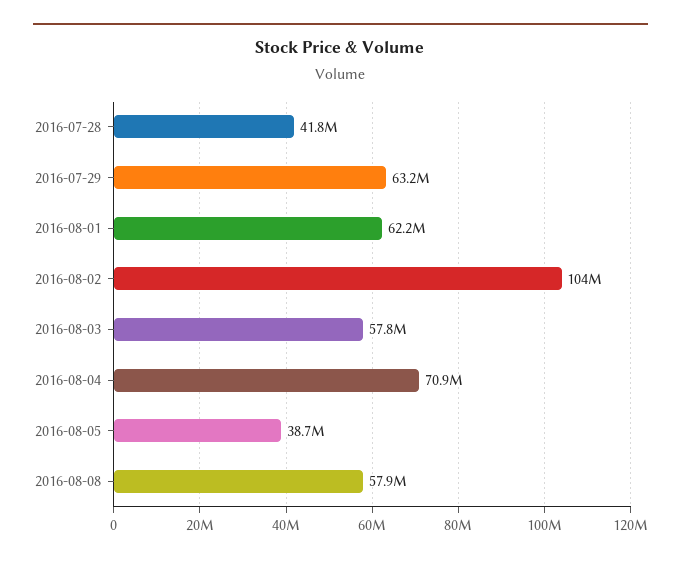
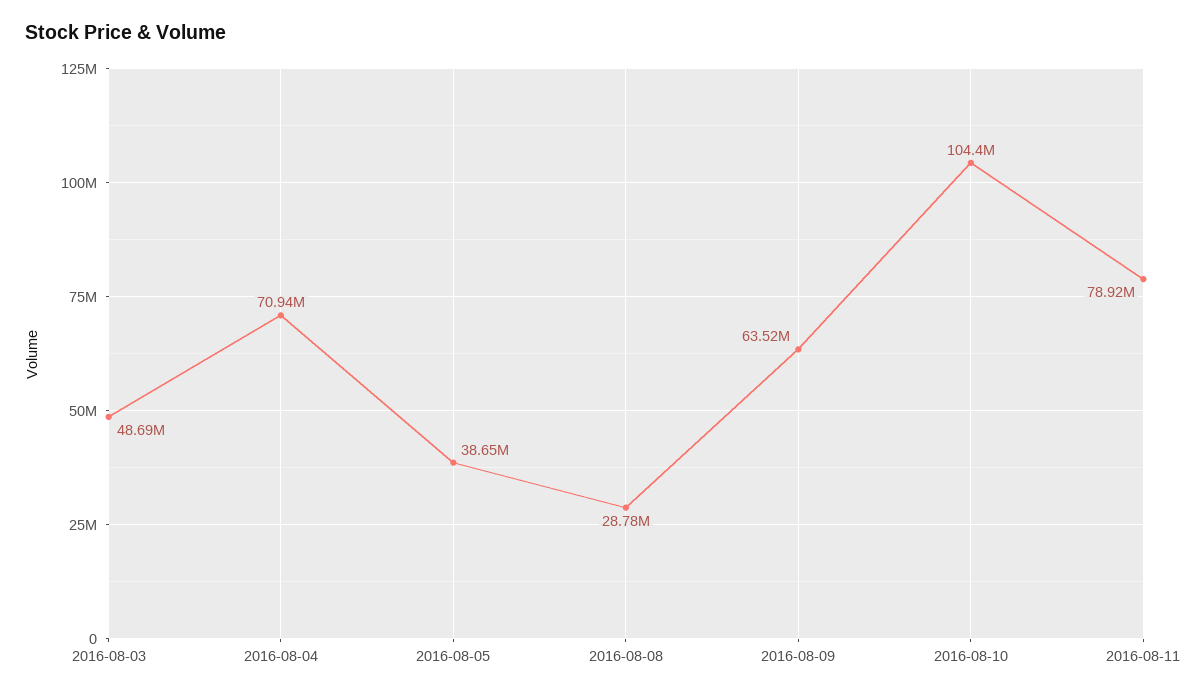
2016-07-28: 41800000 -> none
2016-07-29: 63200000 -> none
2016-08-01: 62200000 -> none
2016-08-02: 104000000 -> none
2016-08-03: 57800000 -> 48690000
2016-08-08: 57900000 -> 28780000
2016-08-09: none -> 63520000
2016-08-10: none -> 104400000
2016-08-11: none -> 78920000

